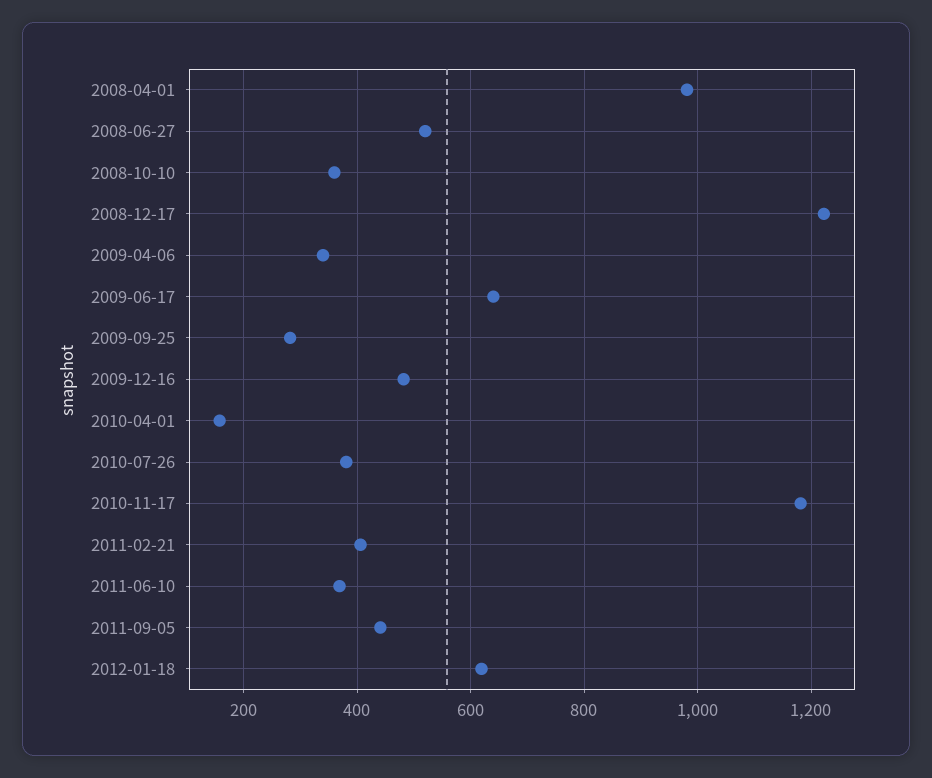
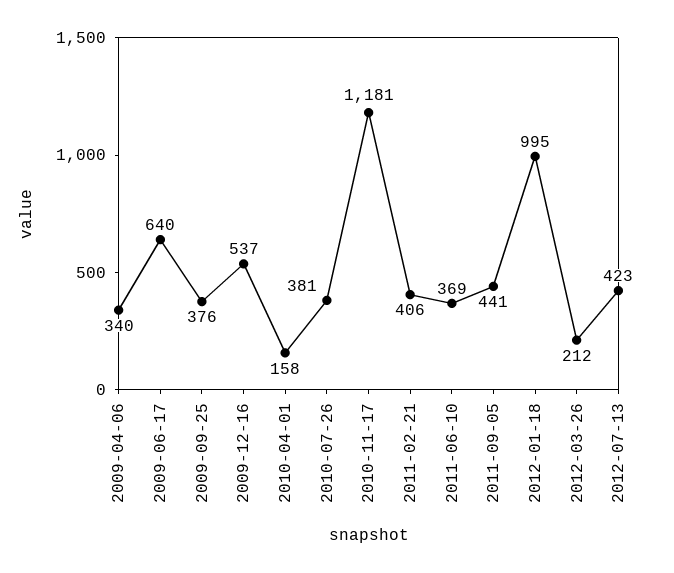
2008-04-01: 980 -> none
2008-06-27: 520 -> none
2008-10-10: 360 -> none
2008-12-17: 1220 -> none
2009-09-25: 280 -> 376
2009-12-16: 480 -> 537
2012-01-18: 620 -> 995
2012-03-26: none -> 212
2012-07-13: none -> 423

